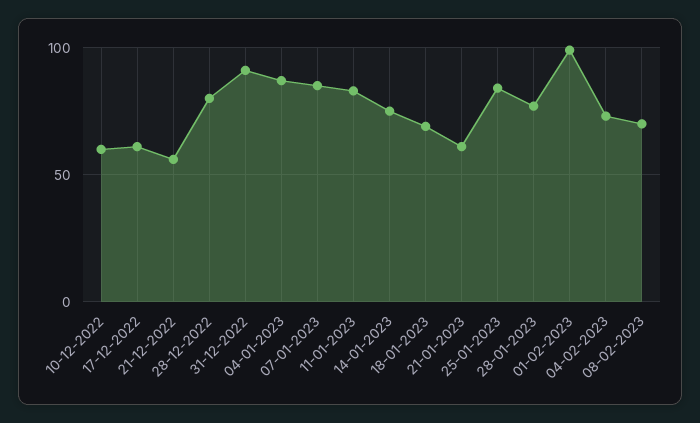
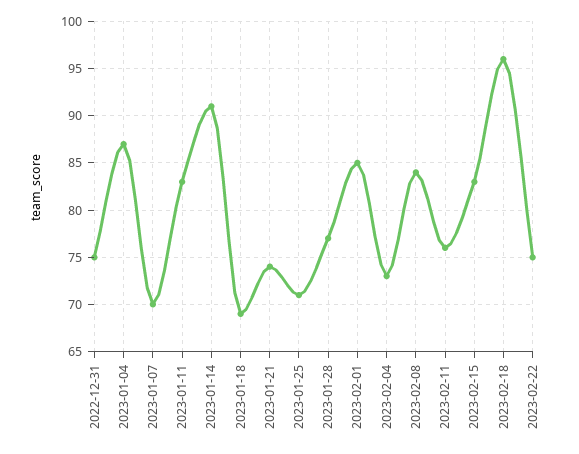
10-12-2022: 60 -> none
17-12-2022: 60 -> none
21-12-2022: 55 -> none
28-12-2022: 80 -> none
31-12-2022: 90 -> 75
07-01-2023: 85 -> 70
14-01-2023: 75 -> 91
21-01-2023: 60 -> 74
25-01-2023: 85 -> 71
01-02-2023: 100 -> 85
08-02-2023: 70 -> 84
2023-02-11: none -> 76
2023-02-15: none -> 83
2023-02-18: none -> 96
2023-02-22: none -> 75

